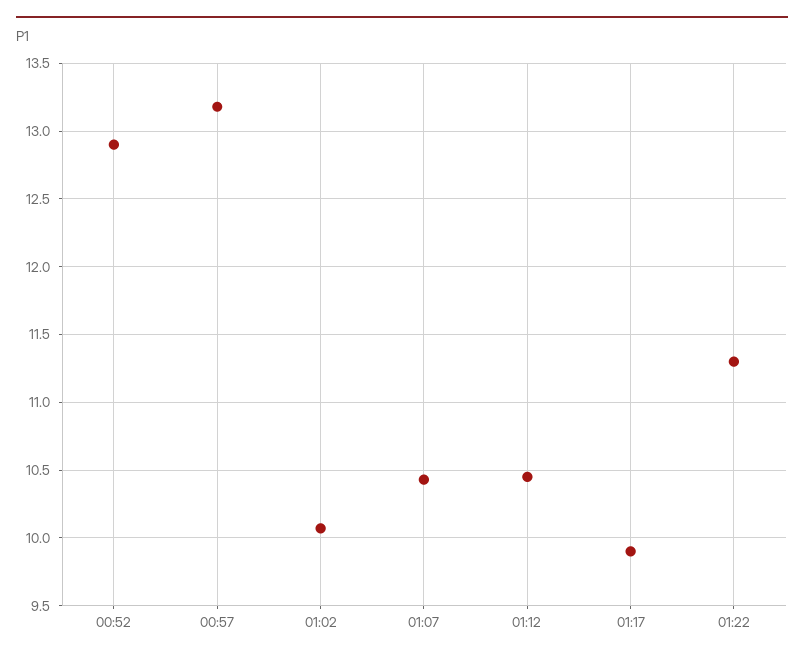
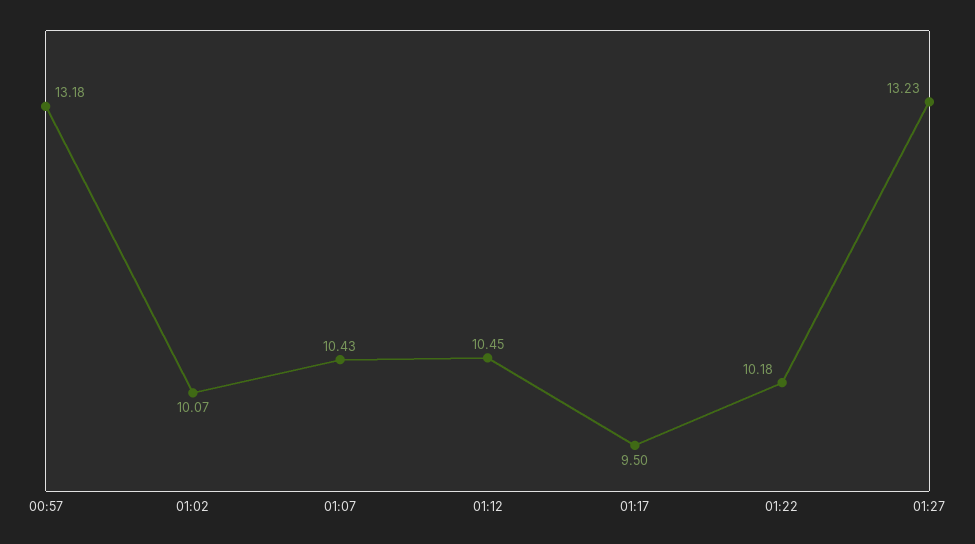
00:52: 12.9 -> none
01:17: 9.9 -> 9.5
01:22: 11.3 -> 10.18
01:27: none -> 13.23

